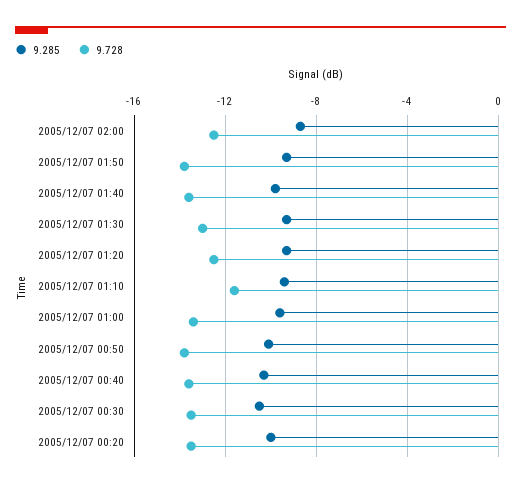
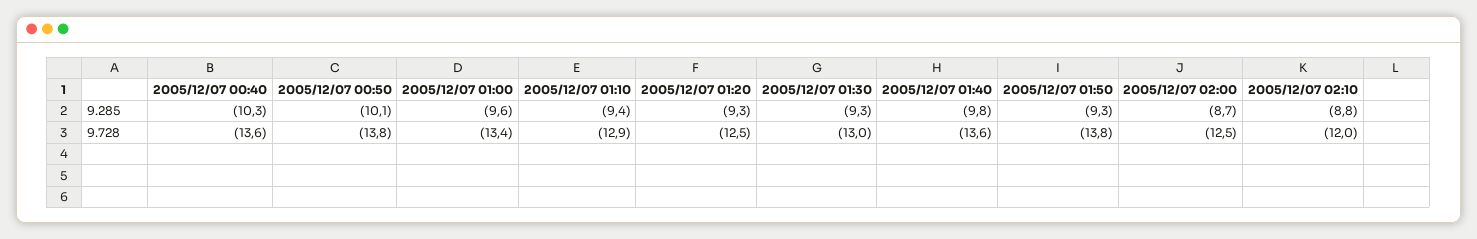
9.728, 2005/12/07 01:10: -11.5 -> -12.9
9.285, 2005/12/07 00:30: -10.5 -> none
9.728, 2005/12/07 00:30: -13.5 -> none
9.285, 2005/12/07 00:20: -10 -> none
9.728, 2005/12/07 00:20: -13.5 -> none
9.285, 2005/12/07 02:10: none -> -8.8
9.728, 2005/12/07 02:10: none -> -12

